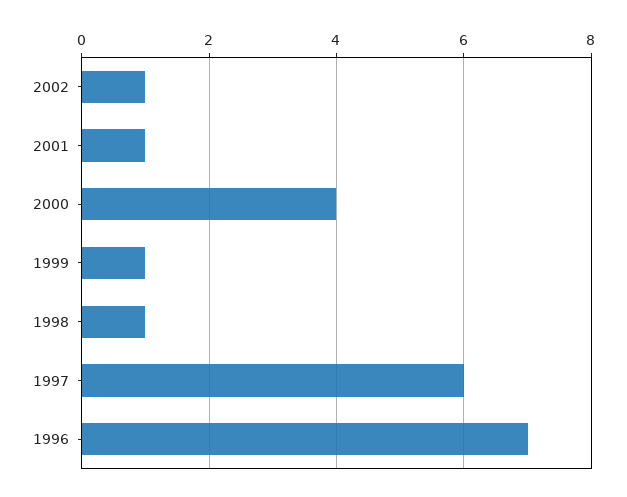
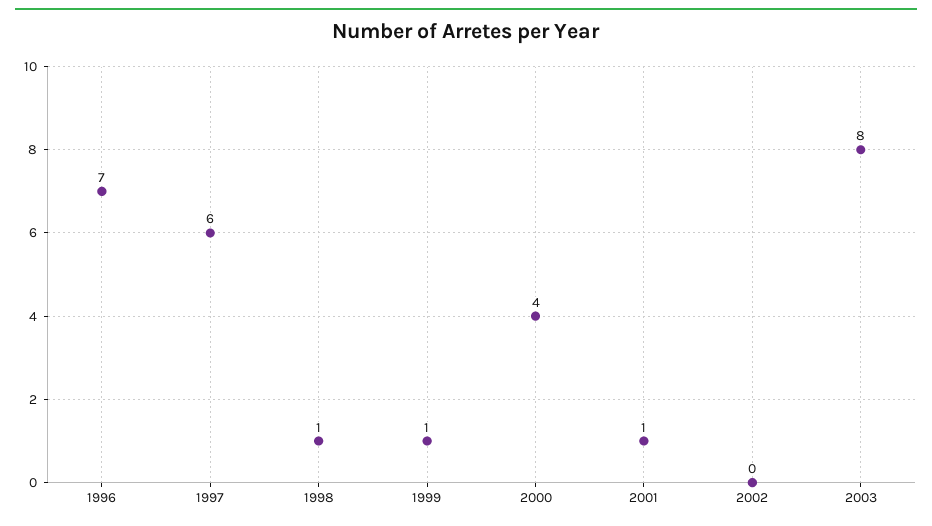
2002: 1 -> 0
2003: none -> 8

